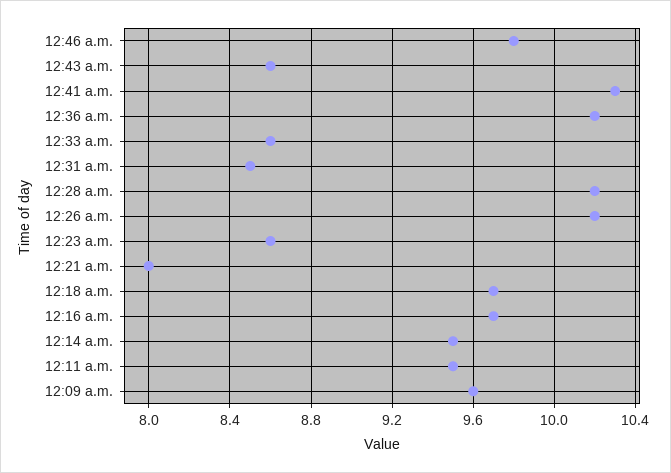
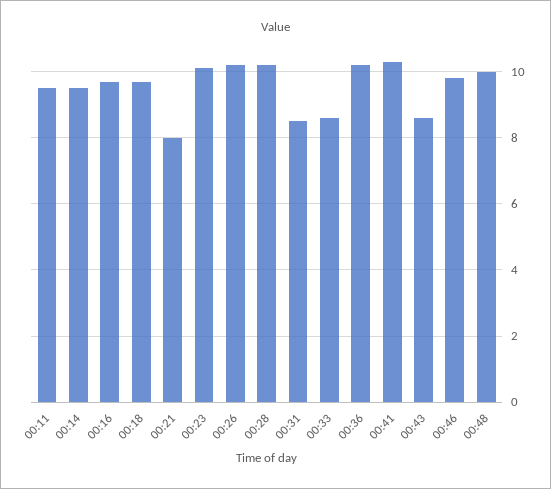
12:23 a.m.: 8.6 -> 10
12:09 a.m.: 9.6 -> none
00:48: none -> 10

